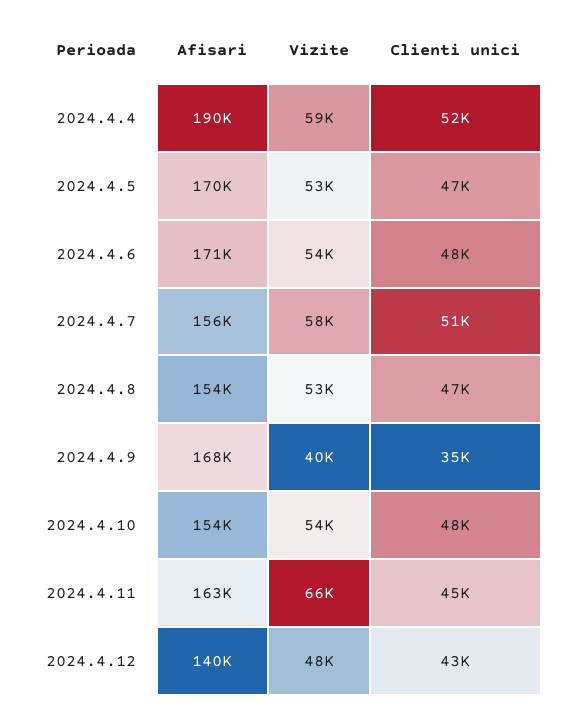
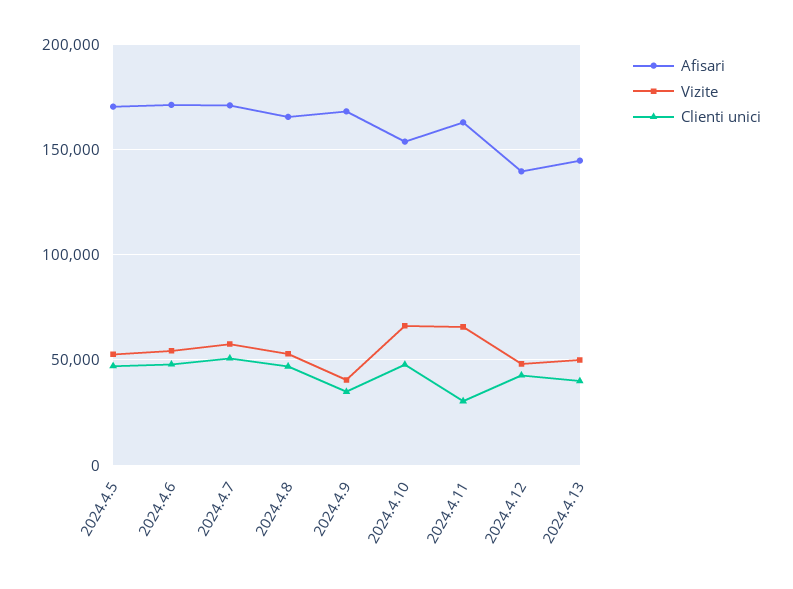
Afisari, 2024.4.4: 190000 -> none
Vizite, 2024.4.4: 59000 -> none
Clienti unici, 2024.4.4: 52000 -> none
Afisari, 2024.4.7: 156000 -> 170000
Afisari, 2024.4.8: 154000 -> 165000
Vizite, 2024.4.10: 54000 -> 65000
Clienti unici, 2024.4.11: 45000 -> 30000
Afisari, 2024.4.13: none -> 145000
Vizite, 2024.4.13: none -> 50000
Clienti unici, 2024.4.13: none -> 40000

